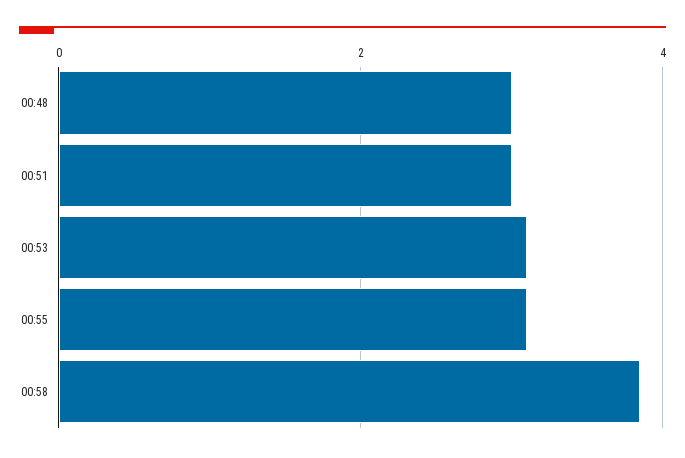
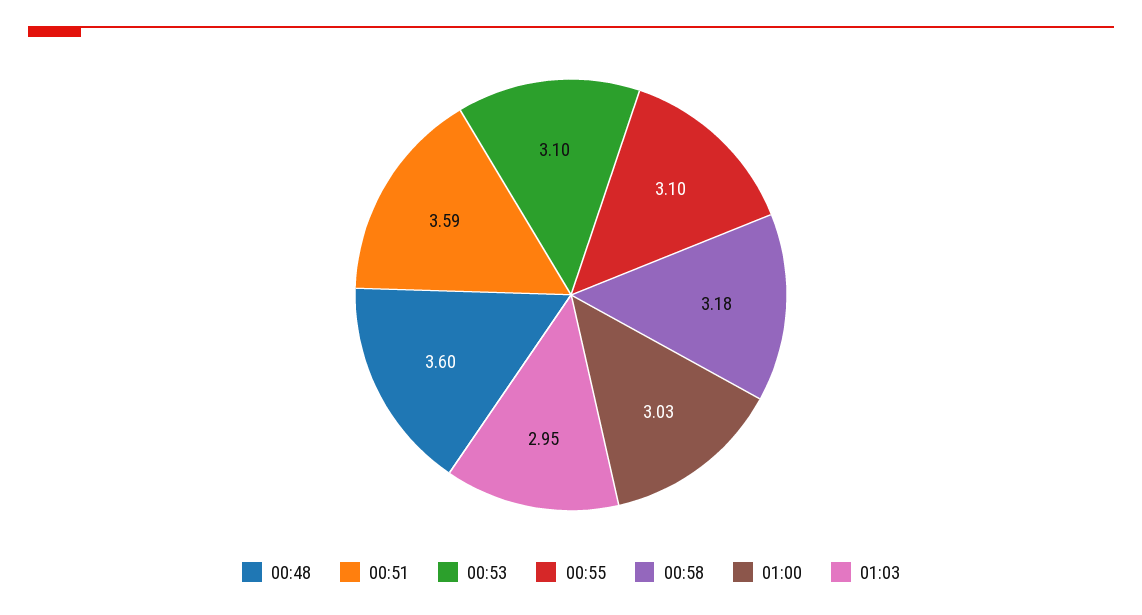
00:48: 3 -> 3.6
00:51: 3 -> 3.59
00:58: 3.8 -> 3.18
01:00: none -> 3.03
01:03: none -> 2.95

